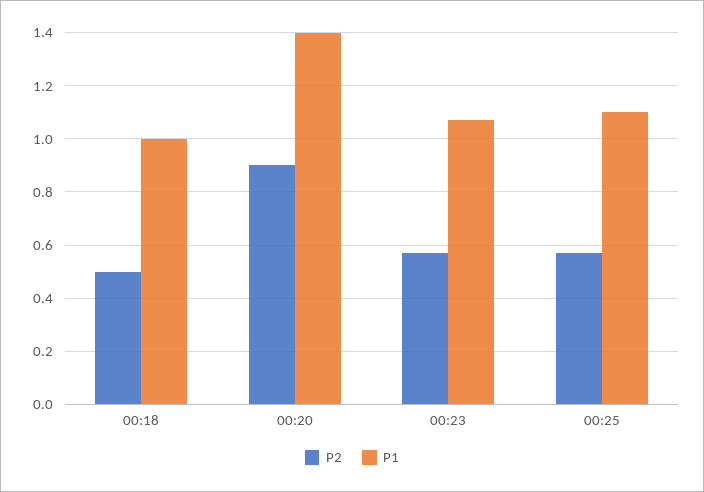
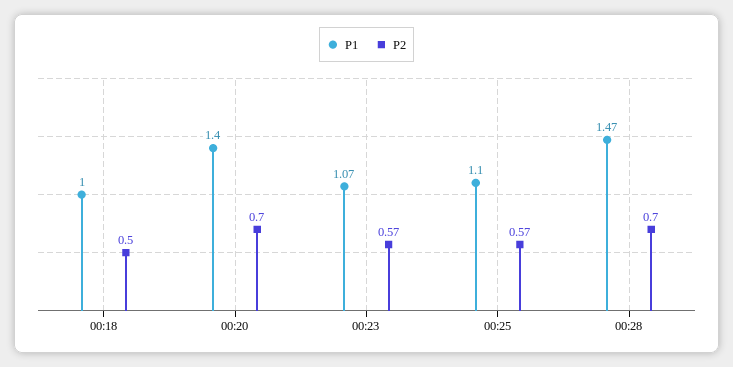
P2, 00:20: 0.9 -> 0.7
P1, 00:28: none -> 1.47
P2, 00:28: none -> 0.7

